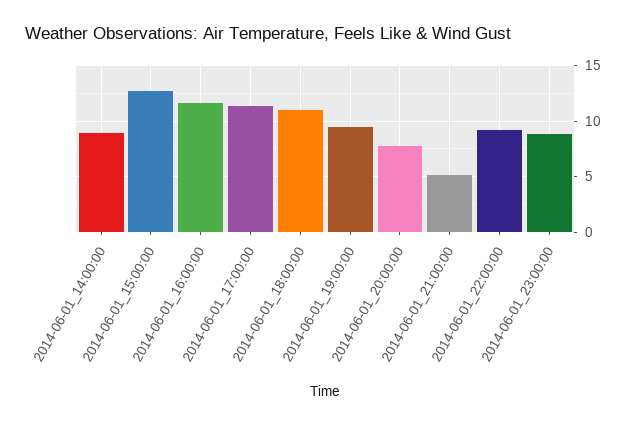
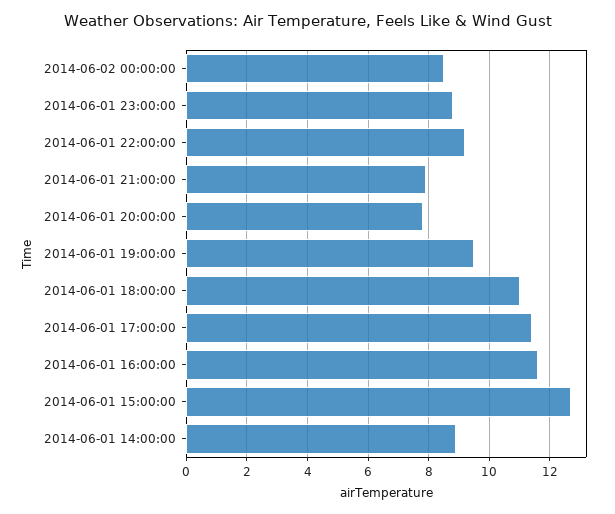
2014-06-01_21:00:00: 5 -> 8
2014-06-02 00:00:00: none -> 8.5

